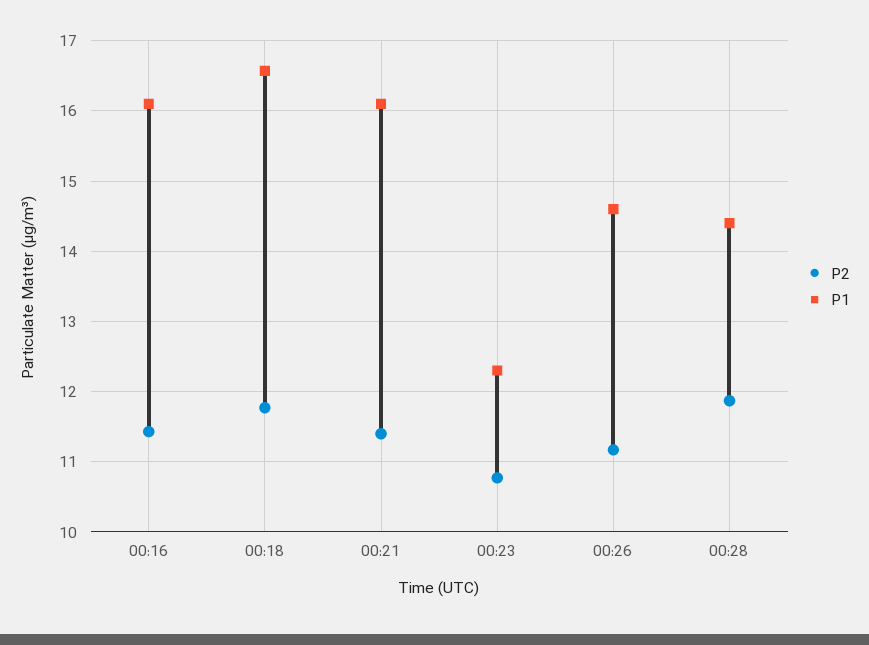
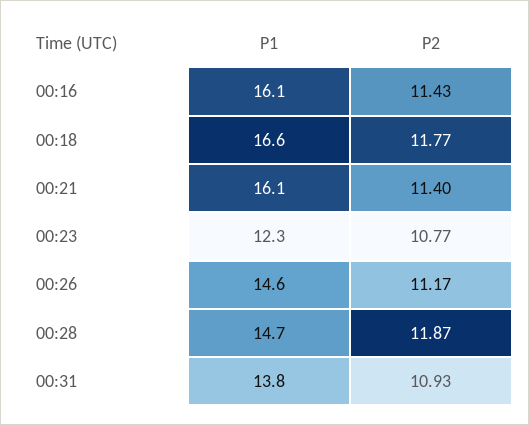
P1, 00:28: 14.4 -> 14.7
P1, 00:31: none -> 13.8
P2, 00:31: none -> 10.93

